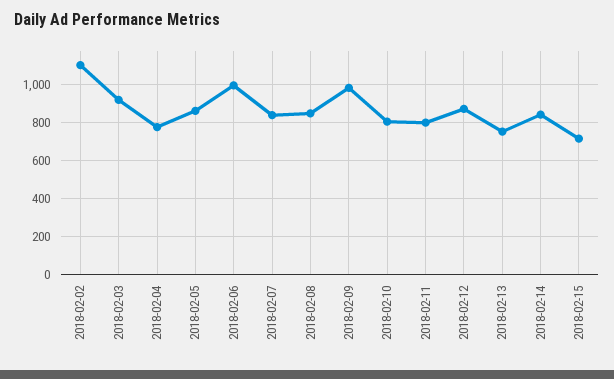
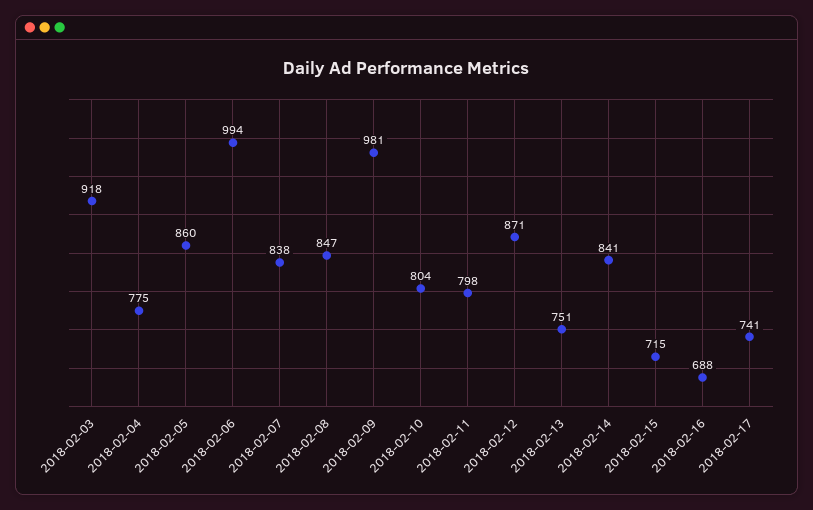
2018-02-02: 1100 -> none
2018-02-16: none -> 688
2018-02-17: none -> 741

